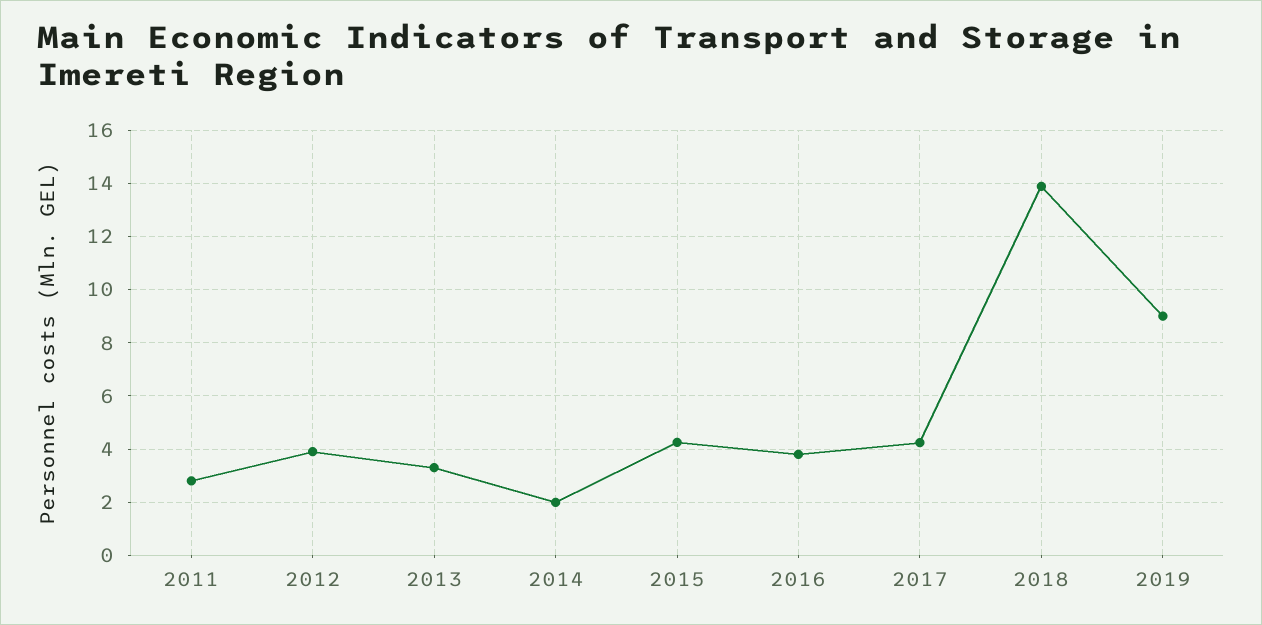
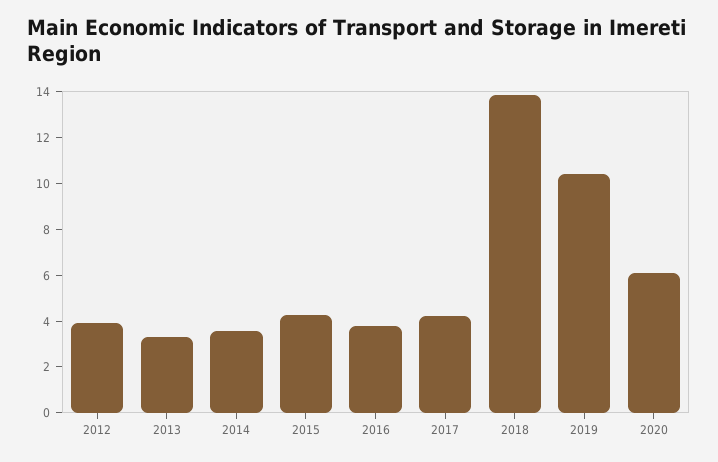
2011: 2.75 -> none
2014: 2 -> 3.5
2019: 9 -> 10.5
2020: none -> 6

